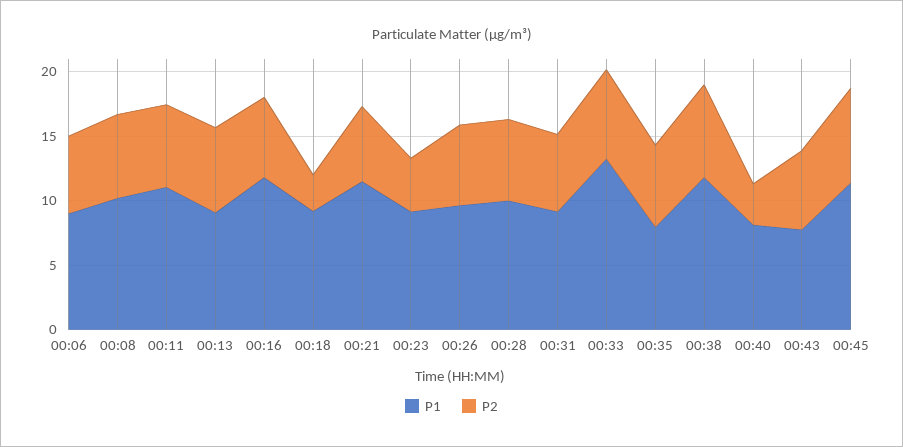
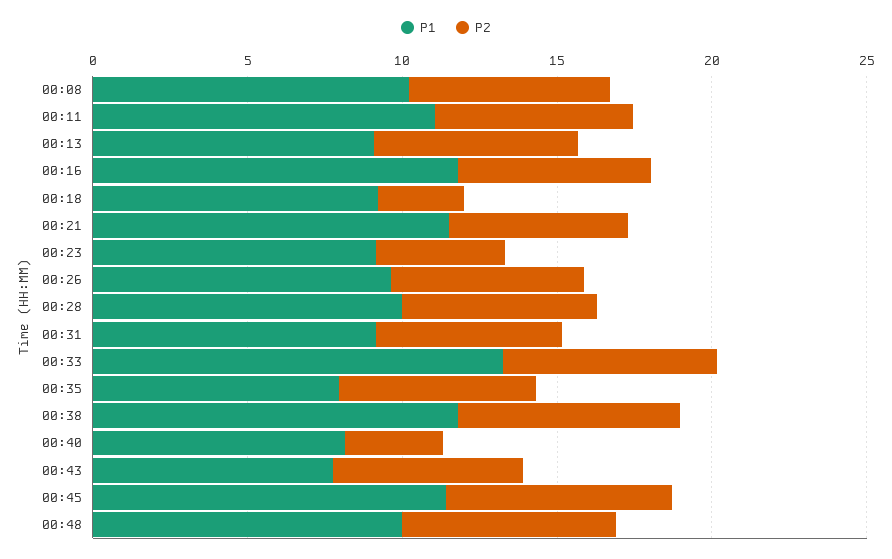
P1, 00:06: 9 -> none
P2, 00:06: 6 -> none
P1, 00:48: none -> 10
P2, 00:48: none -> 7

